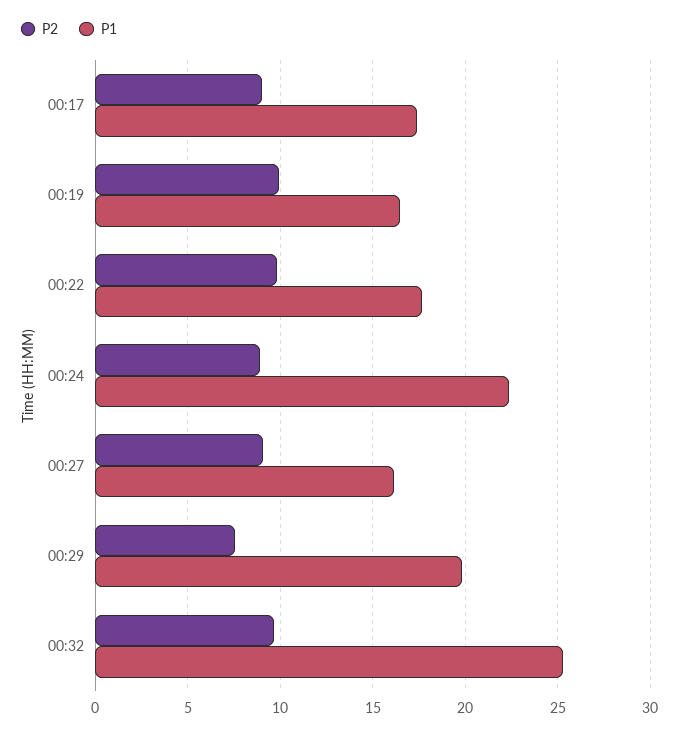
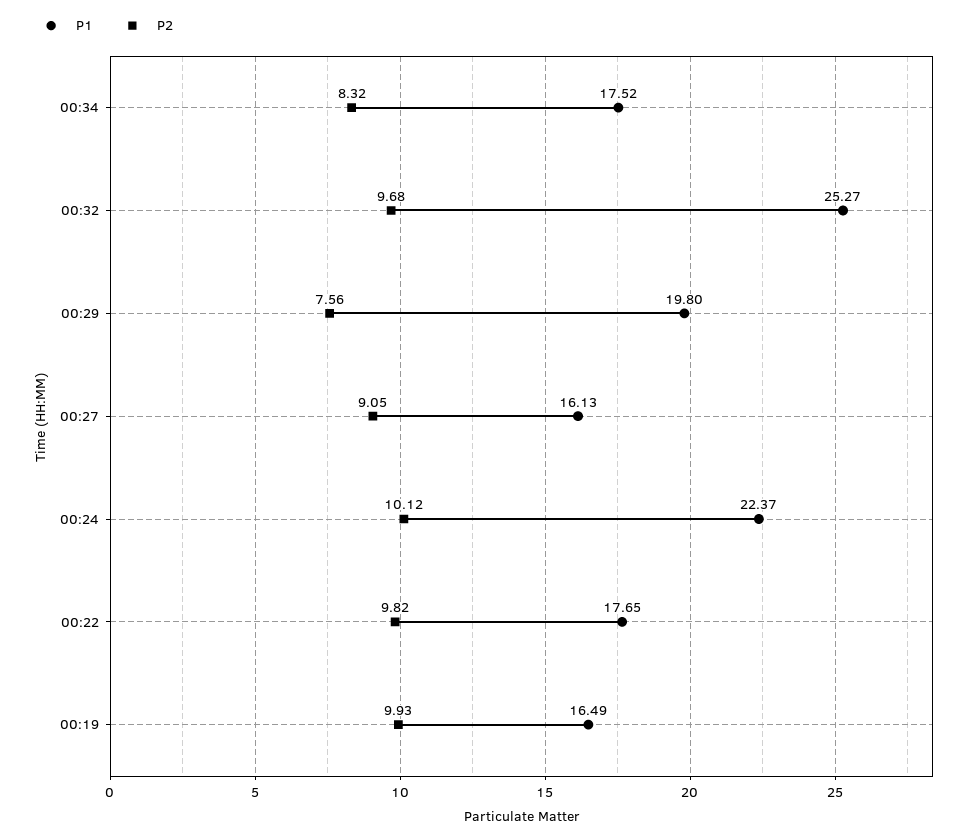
P2, 00:17: 9 -> none
P1, 00:17: 17.5 -> none
P2, 00:24: 9 -> 10.12
P1, 00:34: none -> 17.52
P2, 00:34: none -> 8.32

